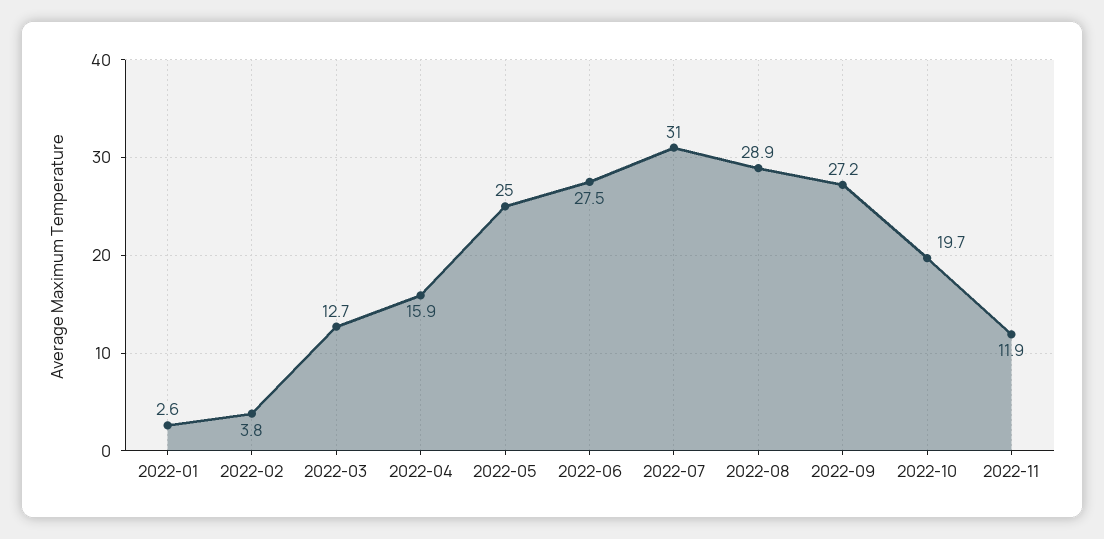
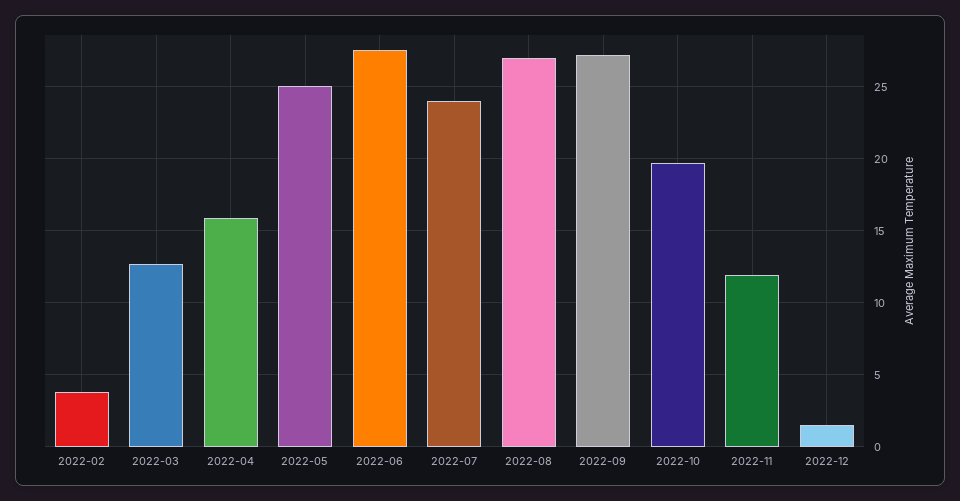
2022-01: 2.6 -> none
2022-07: 31 -> 24
2022-08: 28.9 -> 27
2022-12: none -> 1.5

